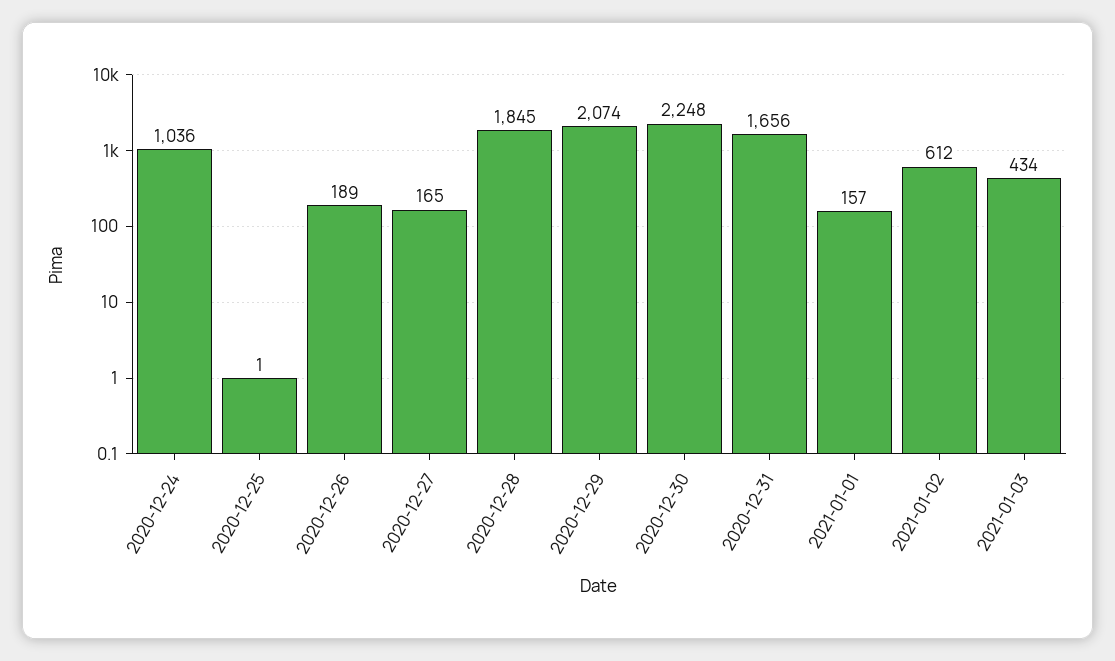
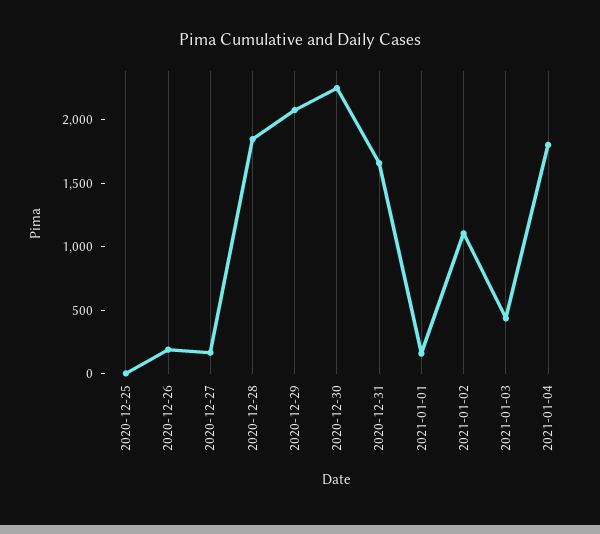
2020-12-24: 1036 -> none
2021-01-02: 612 -> 1100
2021-01-04: none -> 1800

